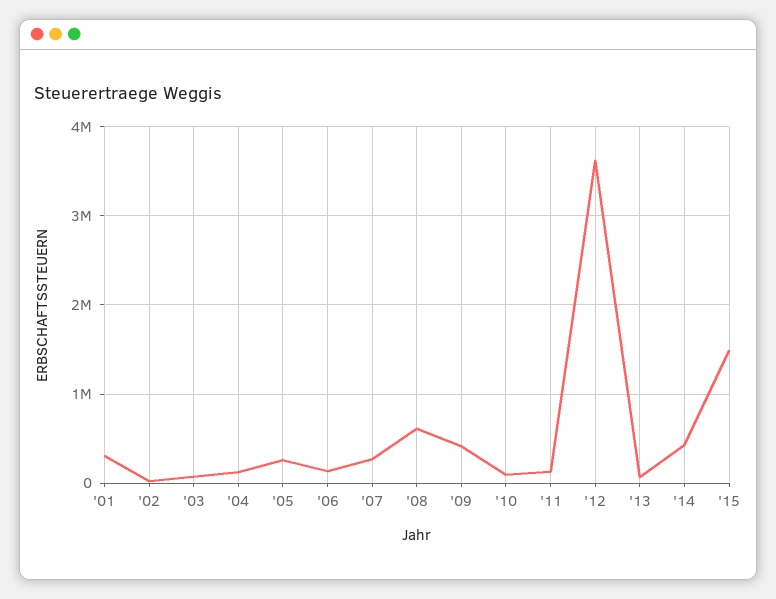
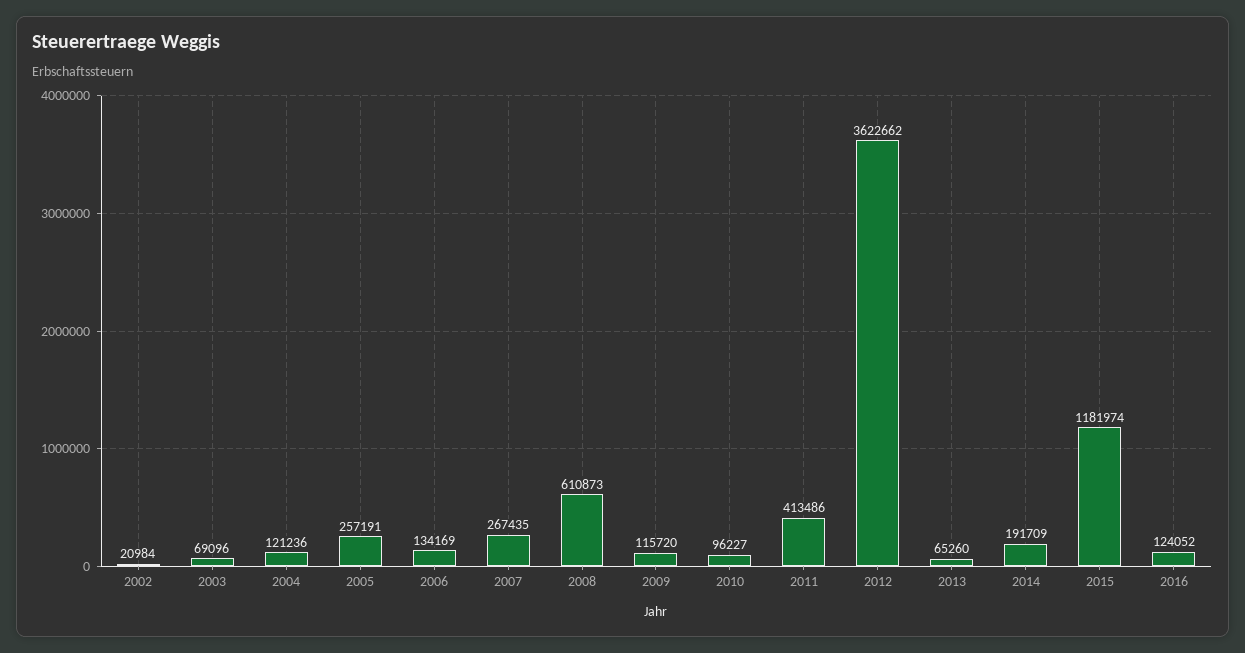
'01: 300000 -> none
'09: 400000 -> 115720
'11: 100000 -> 413486
'14: 400000 -> 191709
'15: 1500000 -> 1181974
2016: none -> 124052

